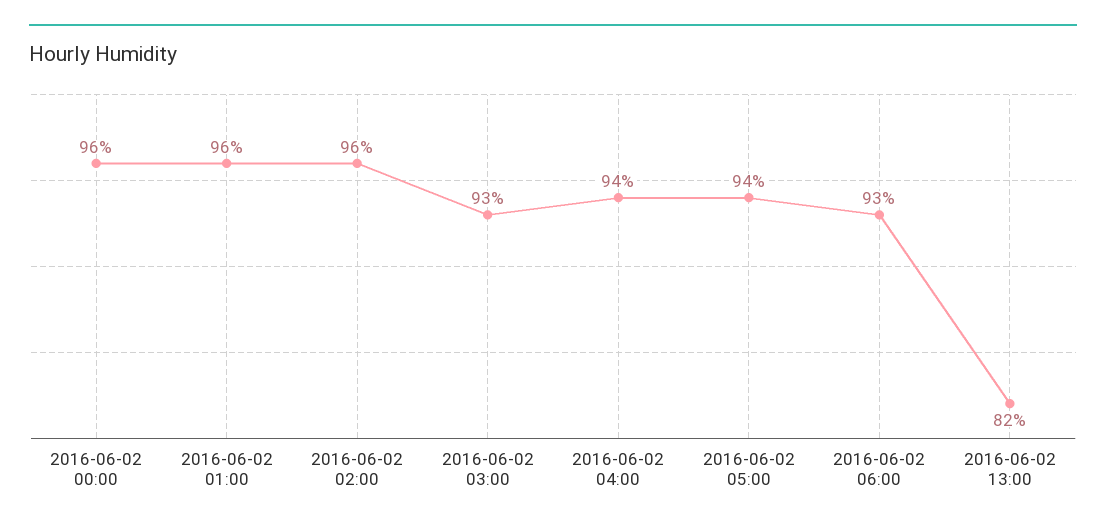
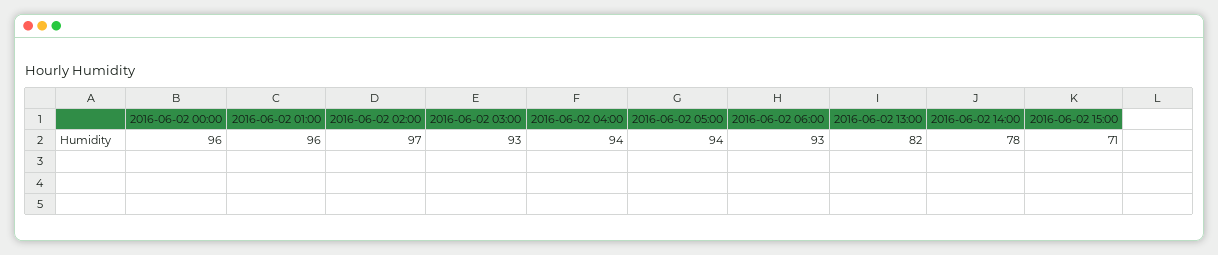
2016-06-02 02:00: 96 -> 97
2016-06-02 14:00: none -> 78
2016-06-02 15:00: none -> 71

